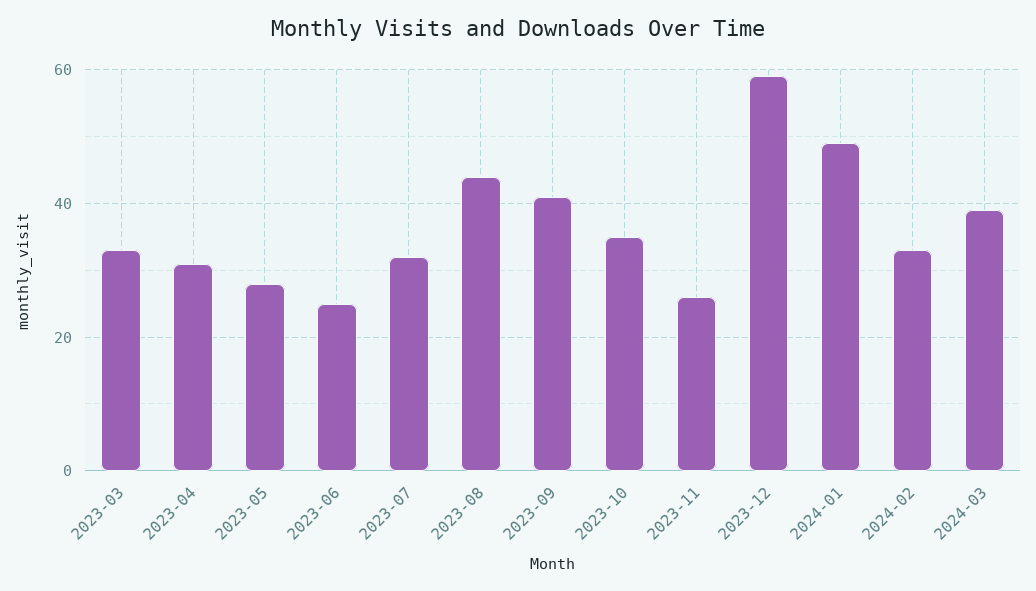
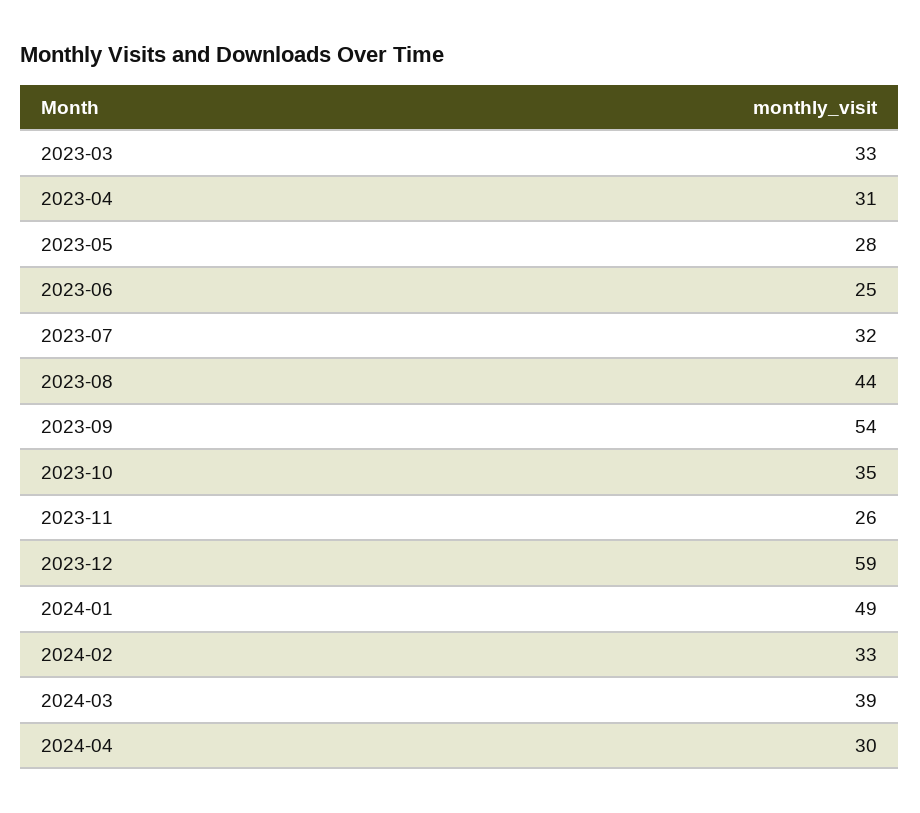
2023-09: 40 -> 54
2024-04: none -> 30

